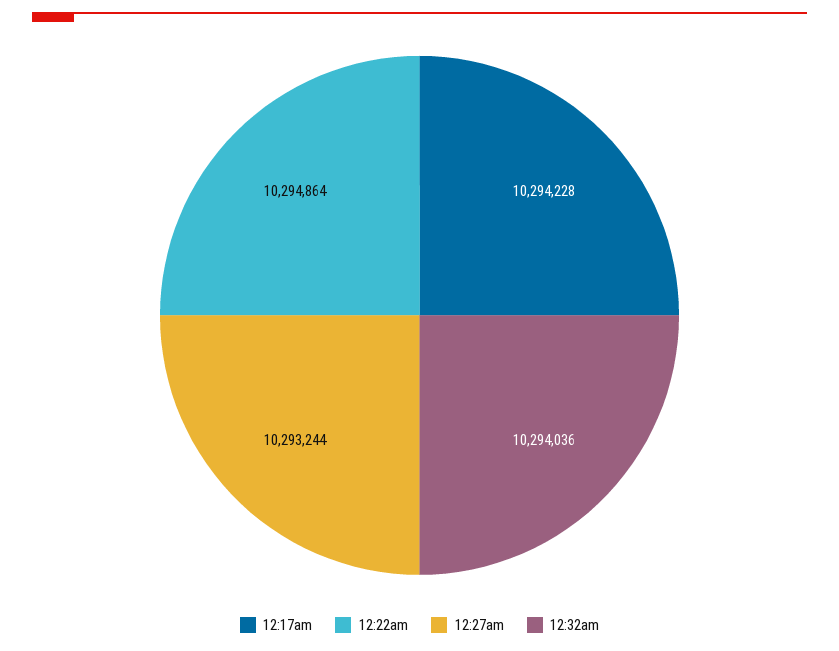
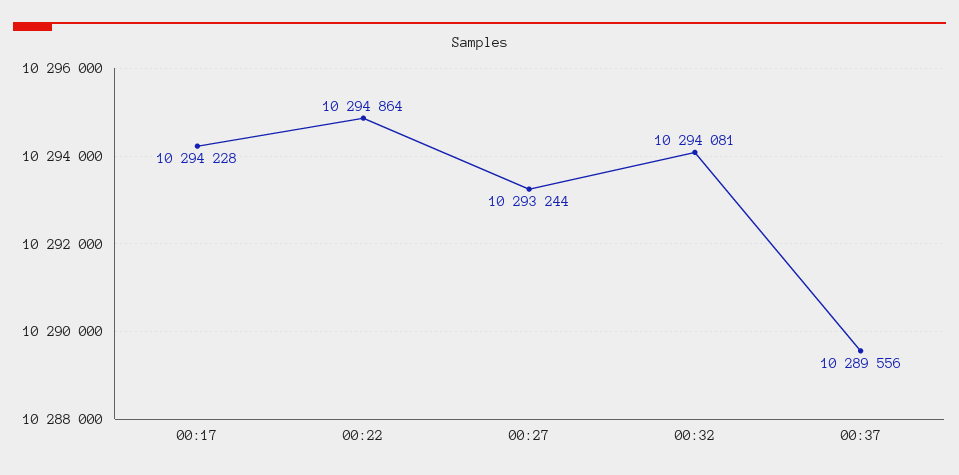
12:32am: 10294036 -> 10294081
00:37: none -> 10289556

